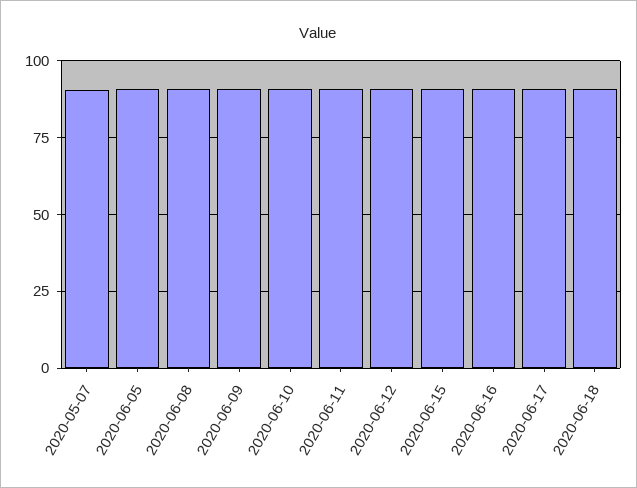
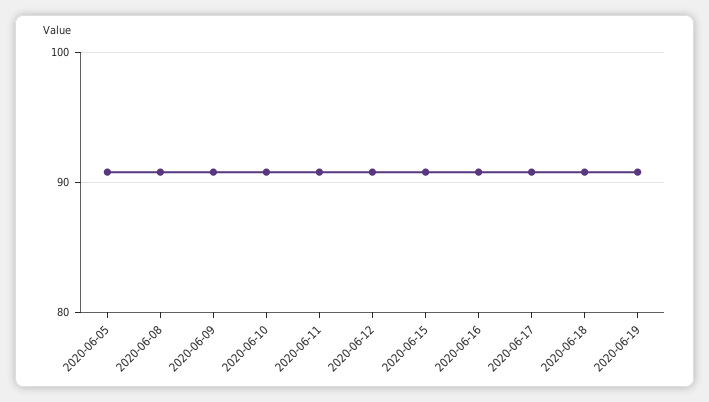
2020-05-07: 90 -> none
2020-06-19: none -> 91

